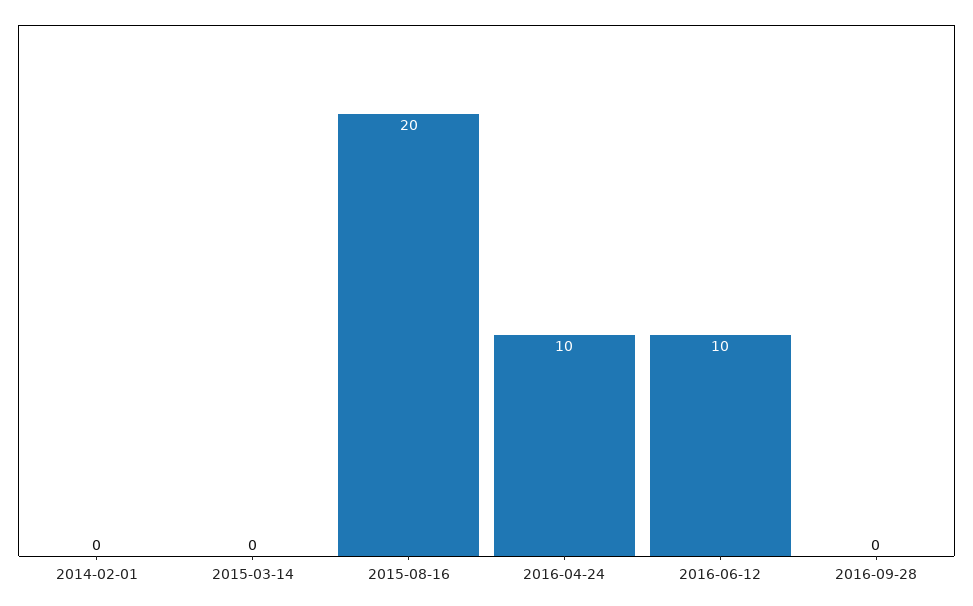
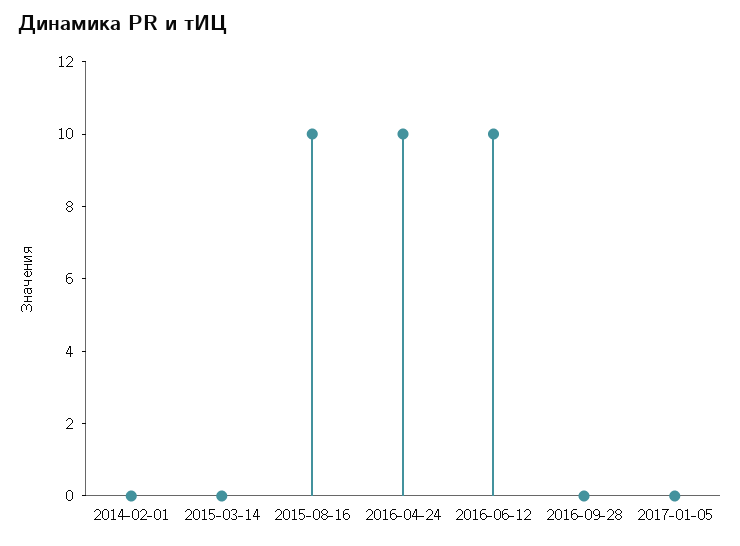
2015-08-16: 20 -> 10
2017-01-05: none -> 0

